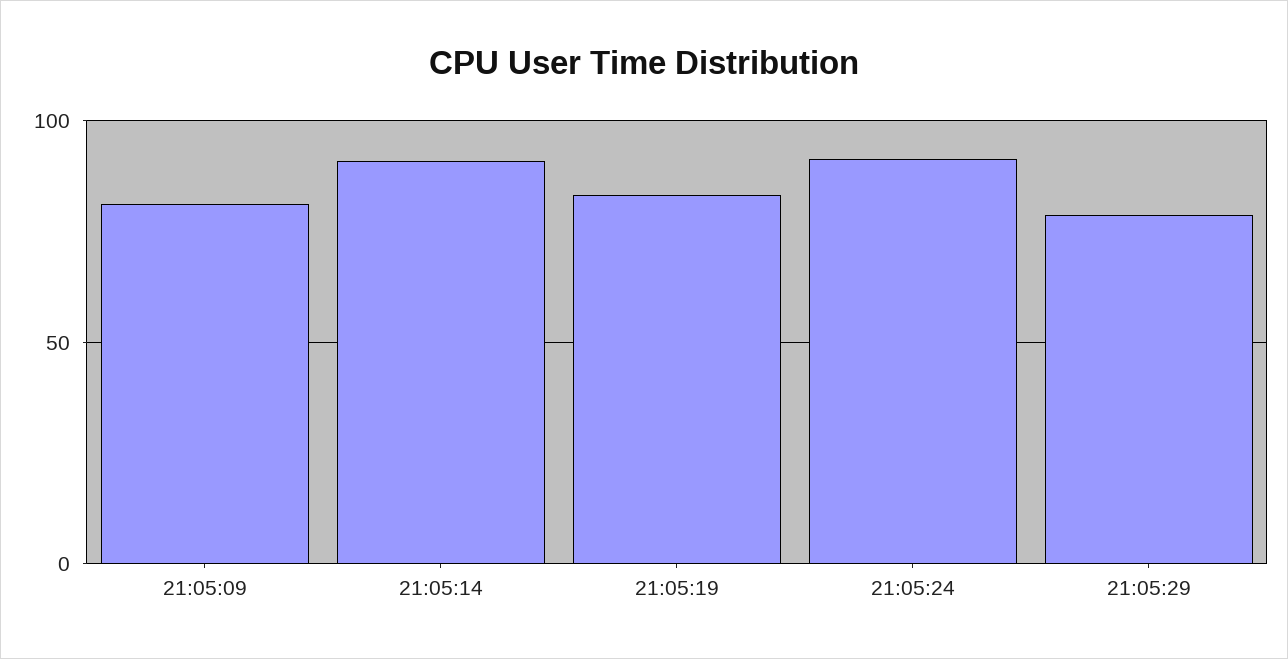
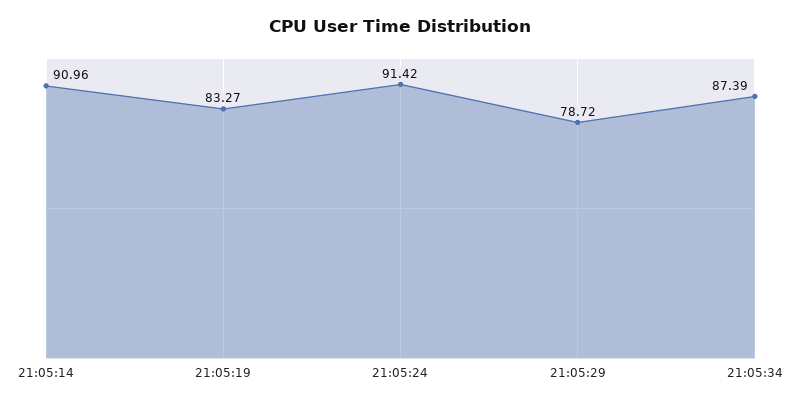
21:05:09: 80 -> none
21:05:34: none -> 87.39

